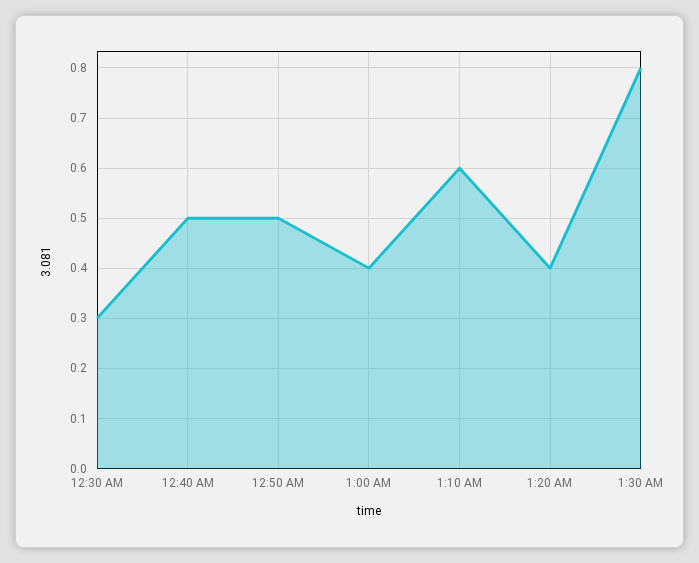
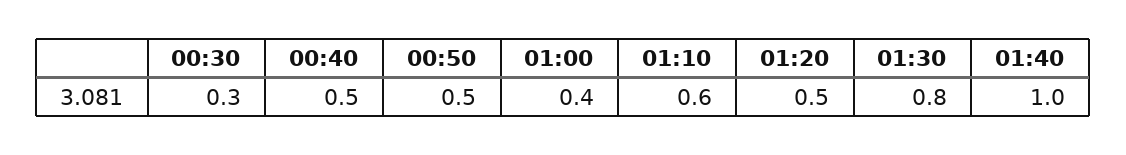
1:20 AM: 0.4 -> 0.5
01:40: none -> 1

